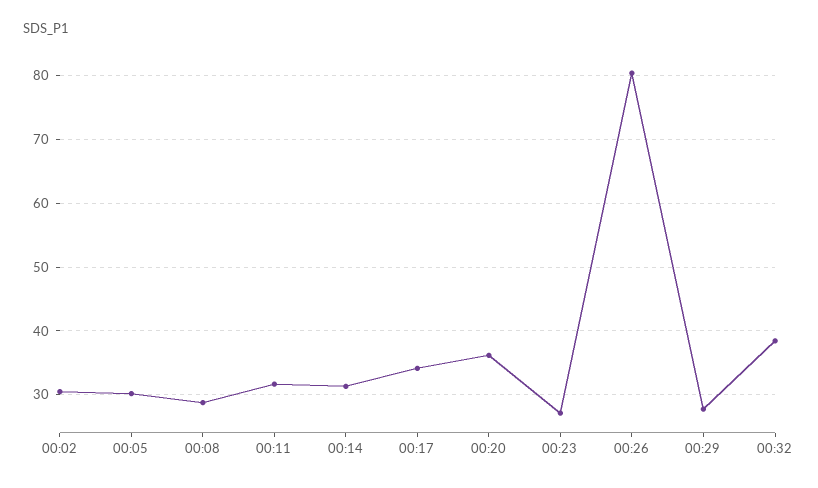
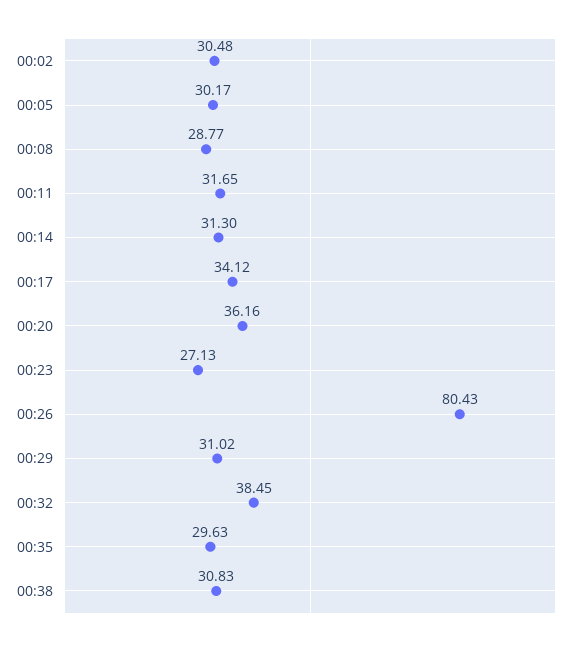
00:29: 28 -> 31.02
00:35: none -> 29.63
00:38: none -> 30.83

